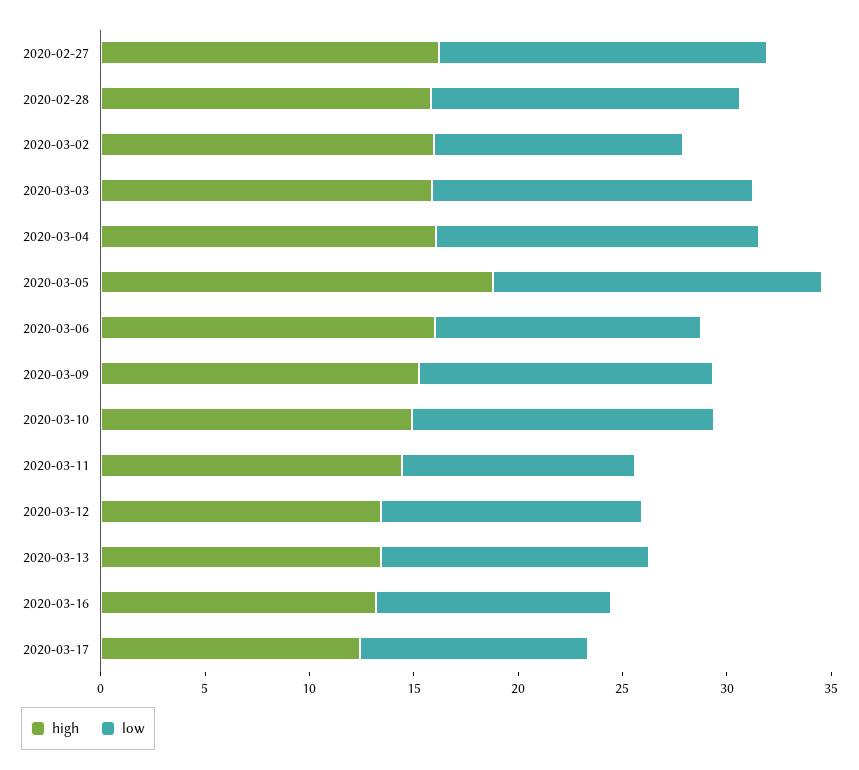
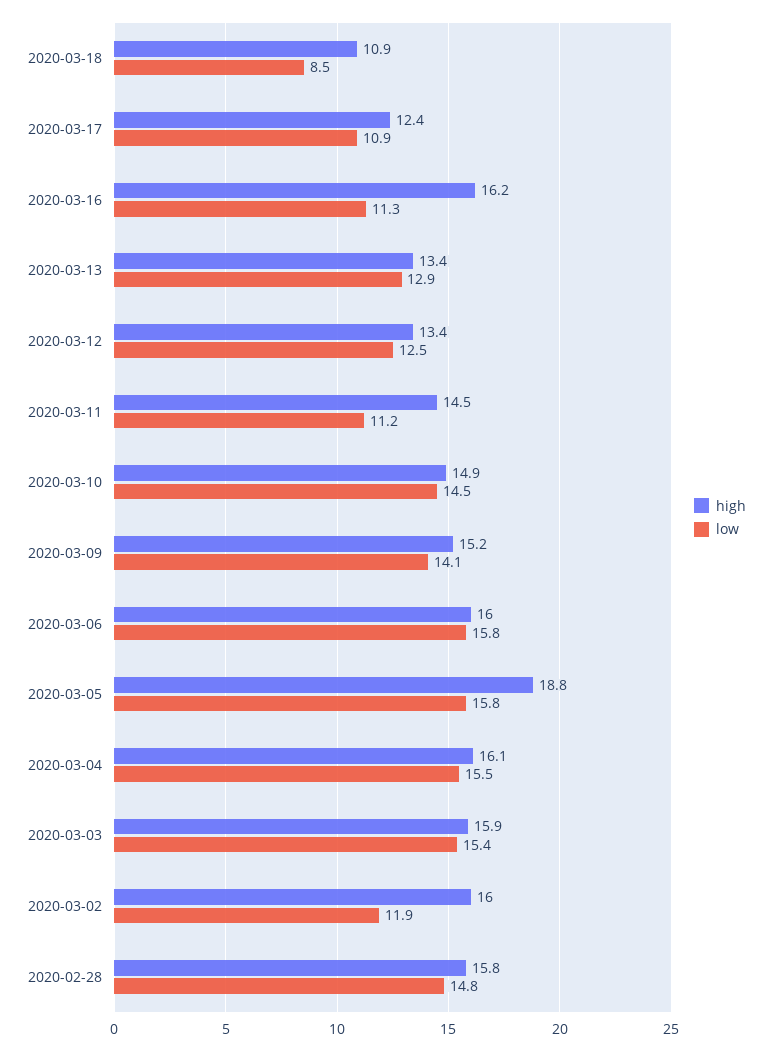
high, 2020-02-27: 16 -> none
low, 2020-02-27: 16 -> none
low, 2020-03-06: 13 -> 15.8
high, 2020-03-16: 13 -> 16.2
high, 2020-03-18: none -> 10.9
low, 2020-03-18: none -> 8.5

